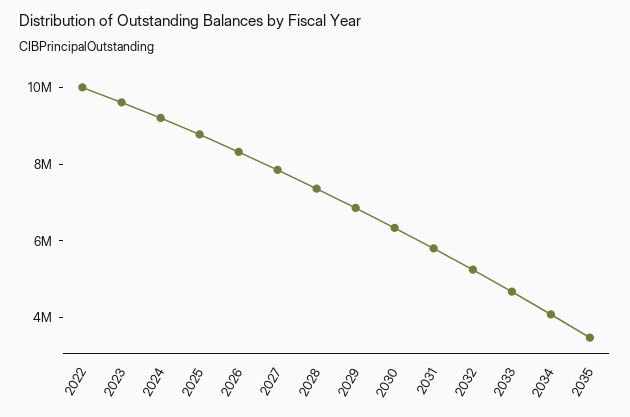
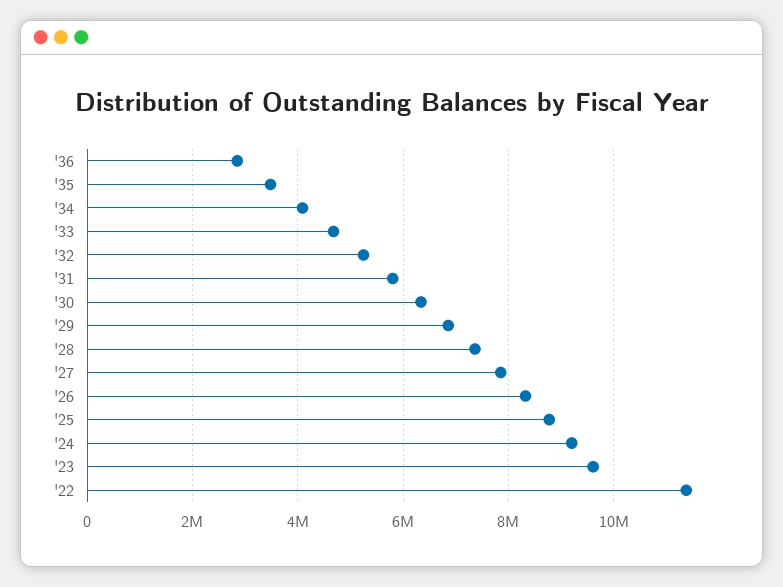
2022: 10000000 -> 11400000
'36: none -> 2800000

